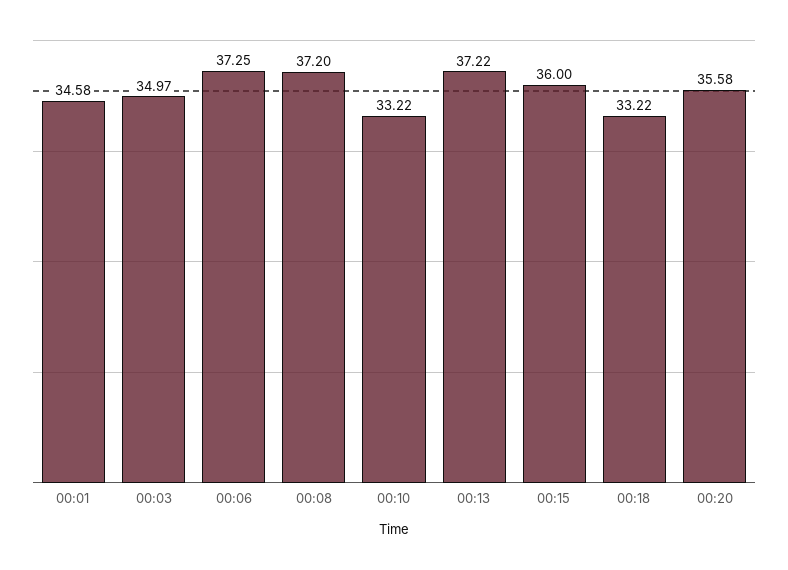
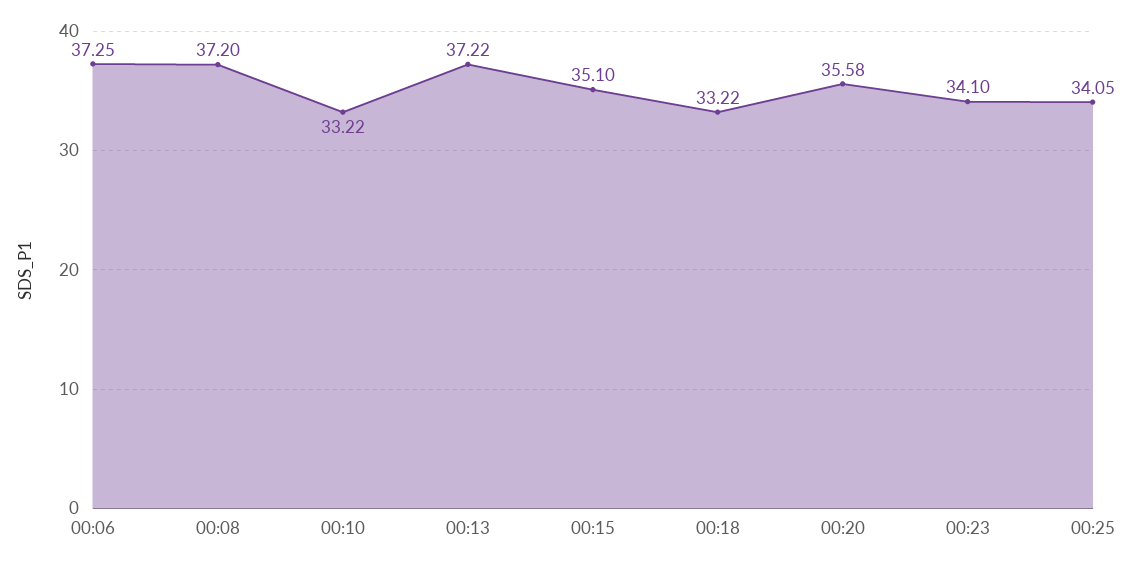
00:01: 34.58 -> none
00:03: 34.97 -> none
00:15: 36 -> 35.1
00:23: none -> 34.1
00:25: none -> 34.05

